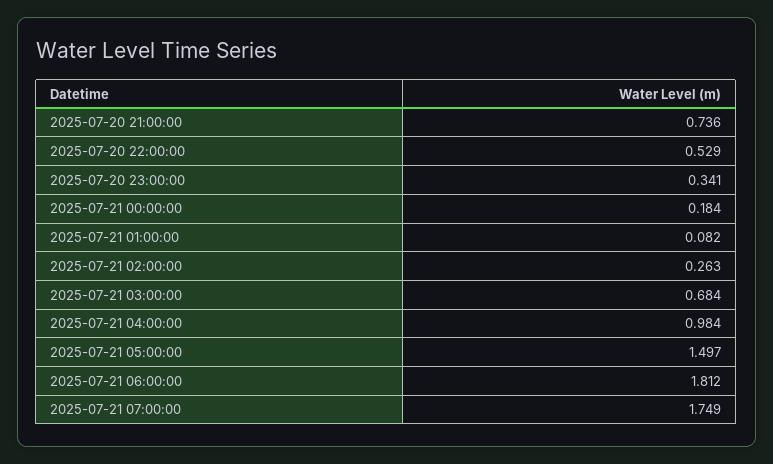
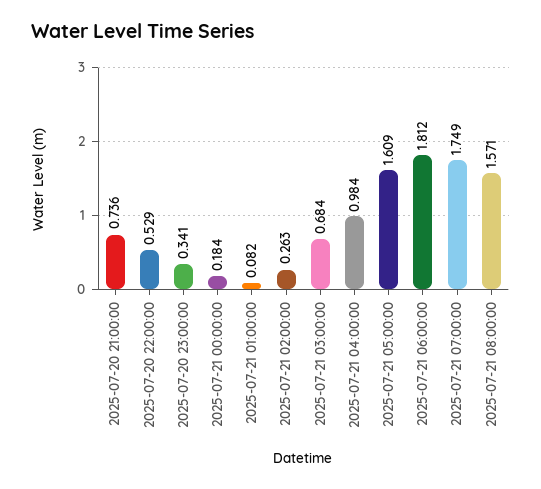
2025-07-21 05:00:00: 1.497 -> 1.609
2025-07-21 08:00:00: none -> 1.571

